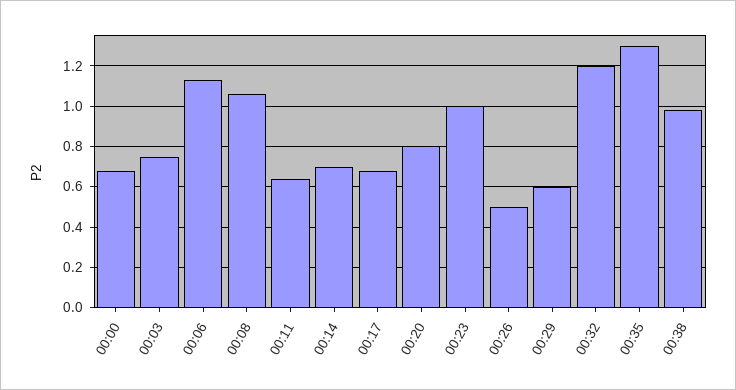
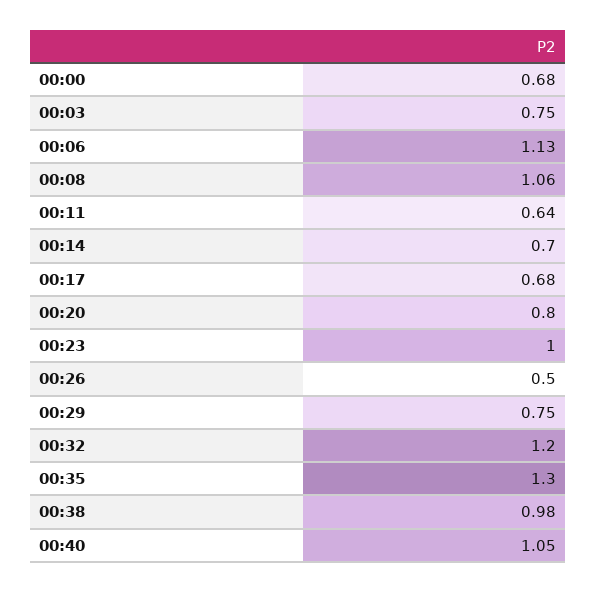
00:29: 0.6 -> 0.75
00:40: none -> 1.05

